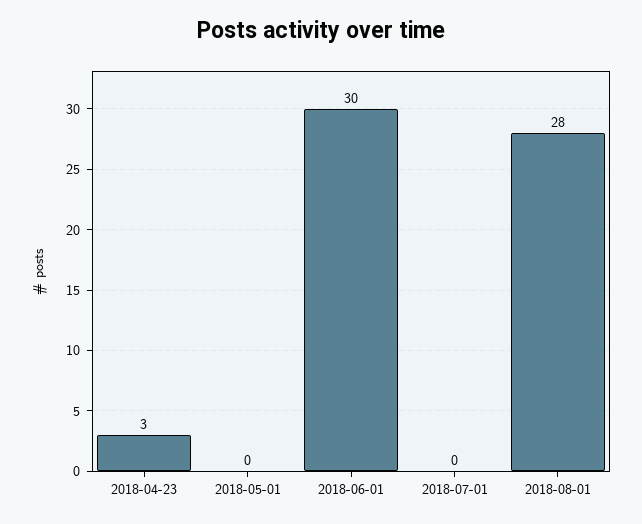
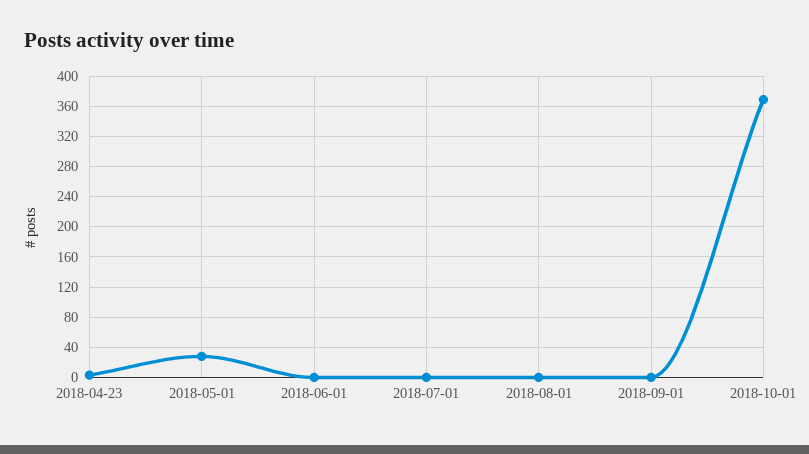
2018-05-01: 0 -> 30
2018-06-01: 30 -> 0
2018-08-01: 28 -> 0
2018-09-01: none -> 0
2018-10-01: none -> 370

